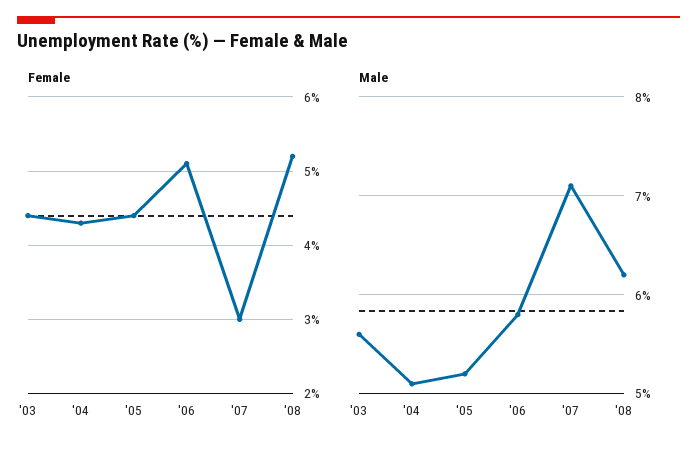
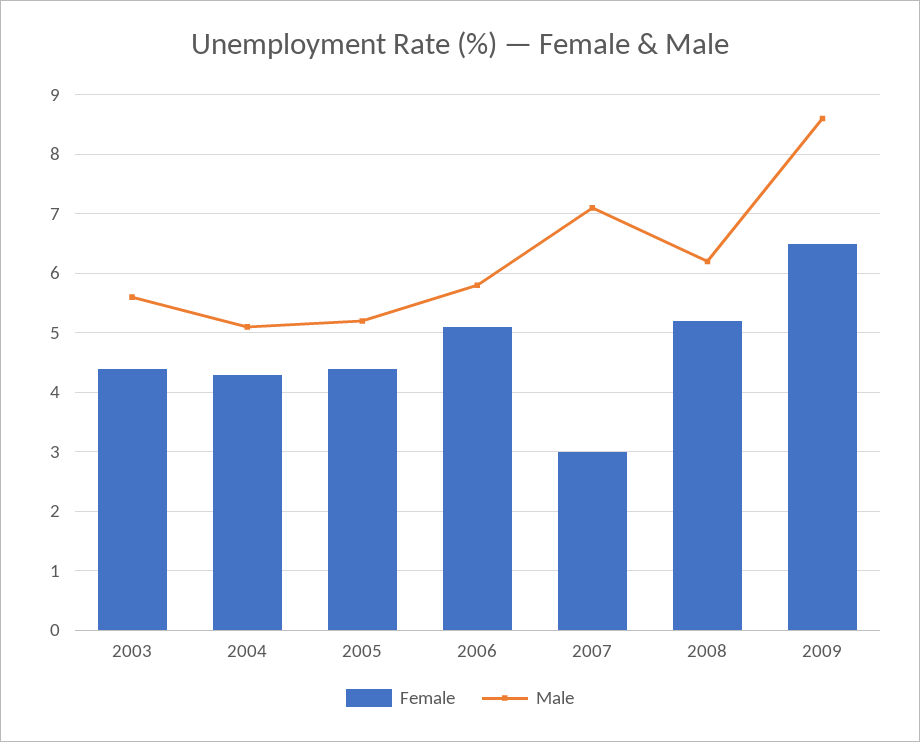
Female, 2009: none -> 6.5
Male, 2009: none -> 8.5

